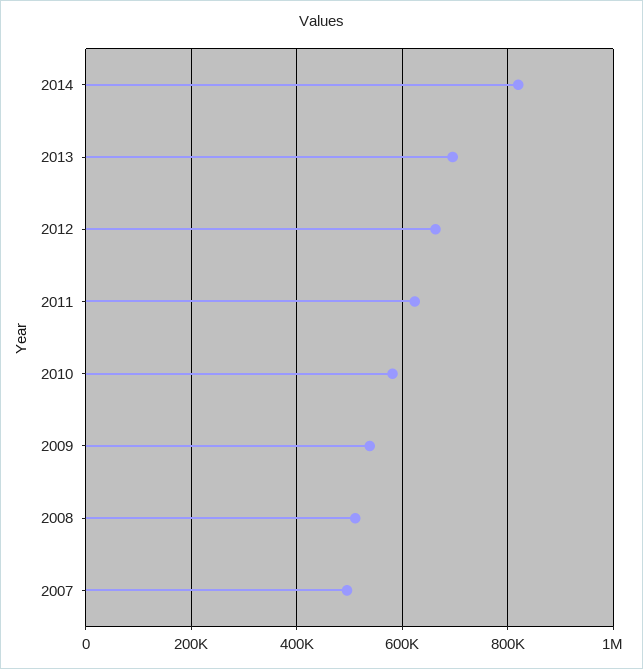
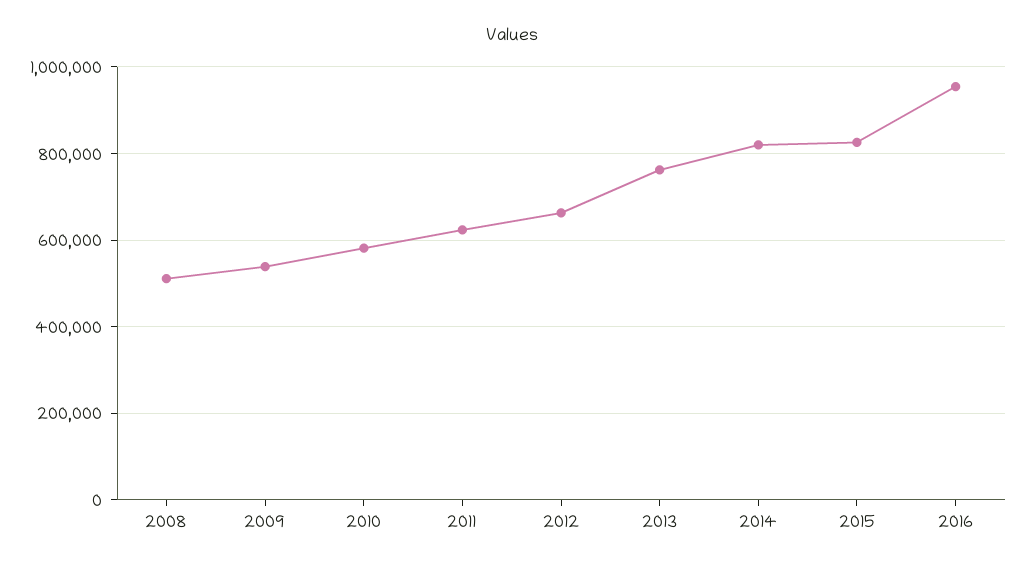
2013: 700000 -> 760000
2007: 500000 -> none
2015: none -> 820000
2016: none -> 960000

